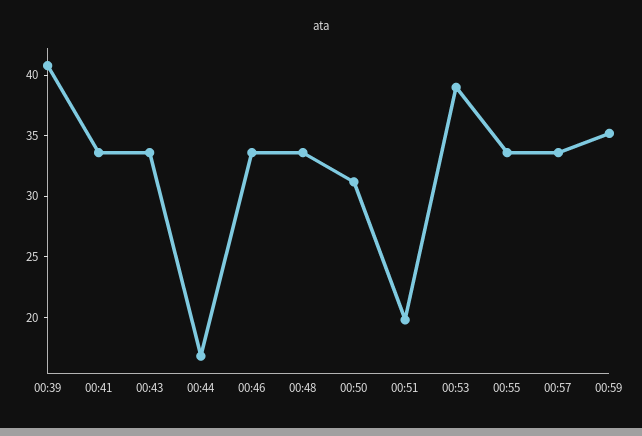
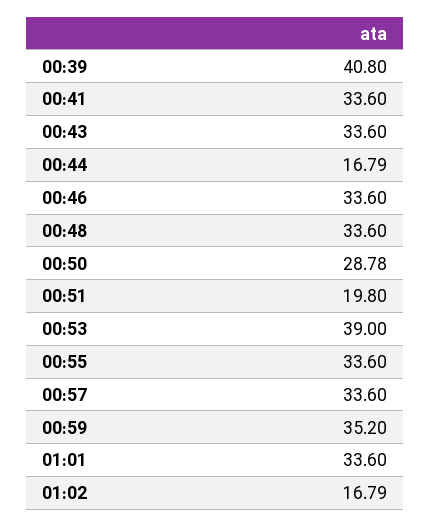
00:50: 31 -> 28.78
01:01: none -> 33.6
01:02: none -> 16.79

